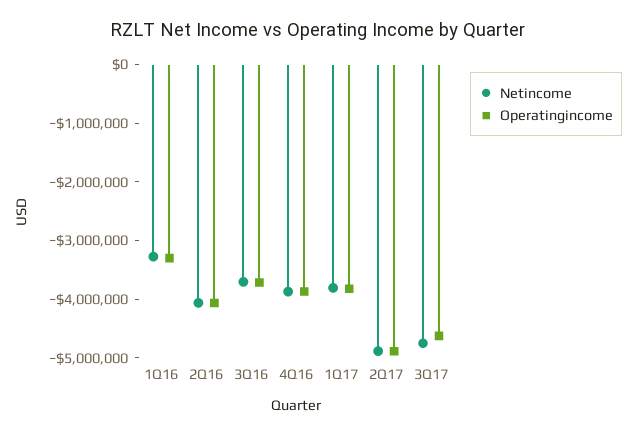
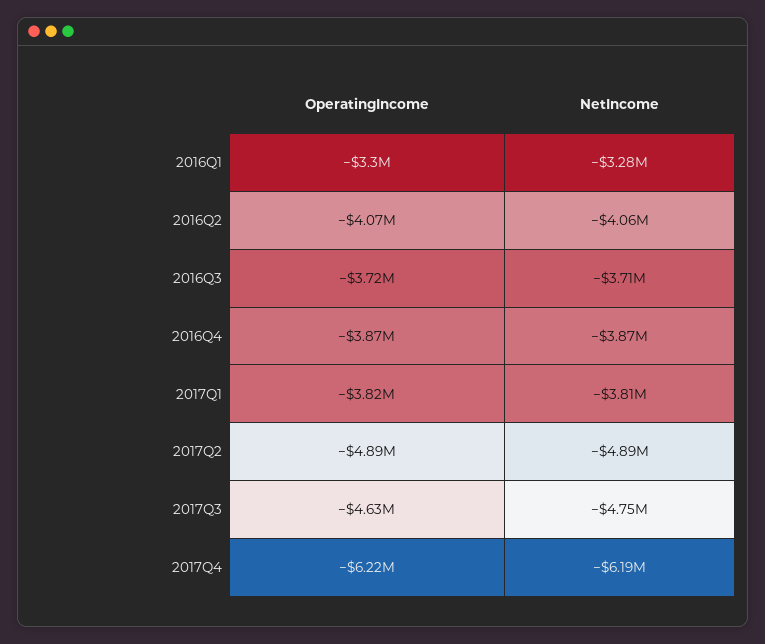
Operatingincome, 2017Q4: none -> -6220000
Netincome, 2017Q4: none -> -6190000

